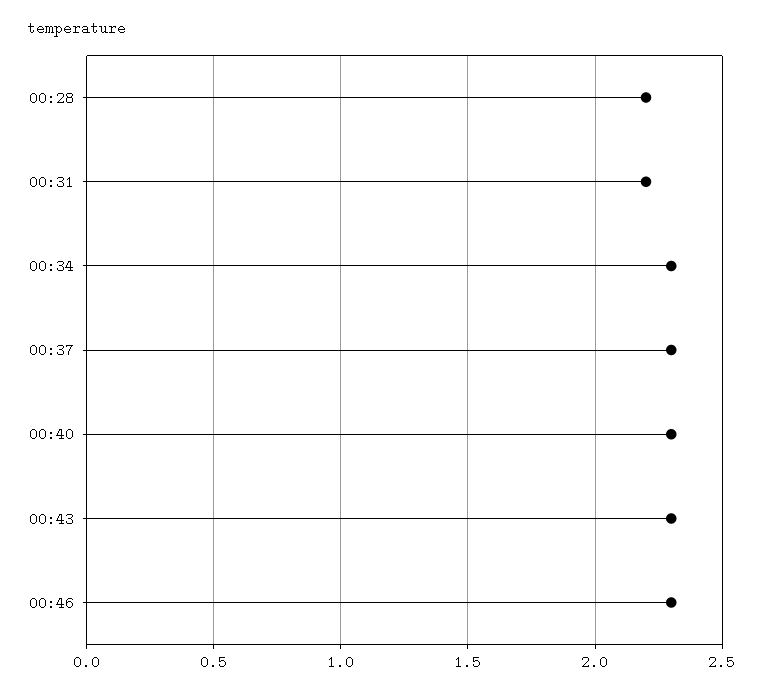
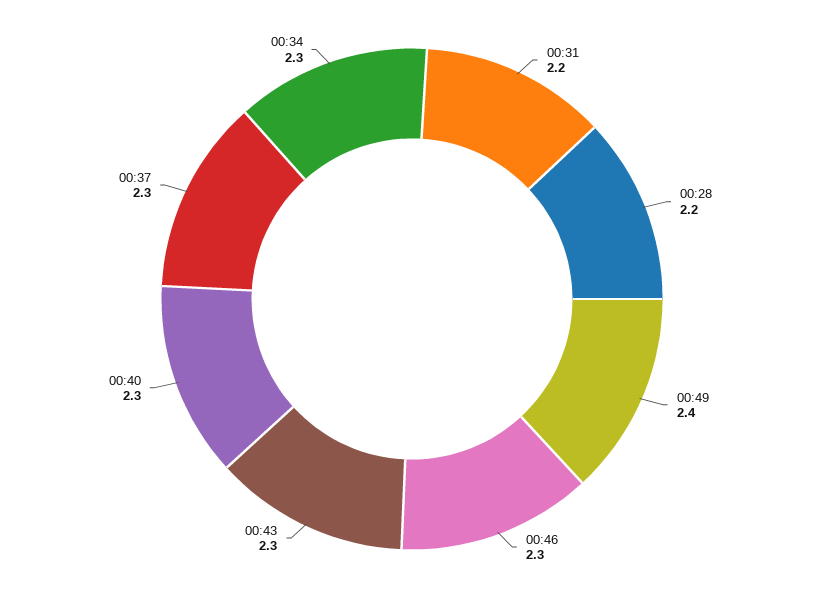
00:49: none -> 2.4

